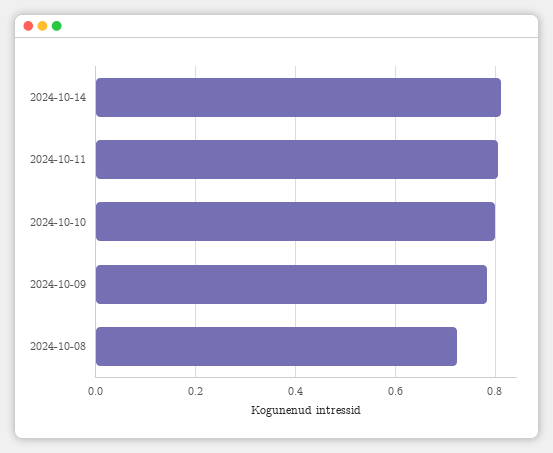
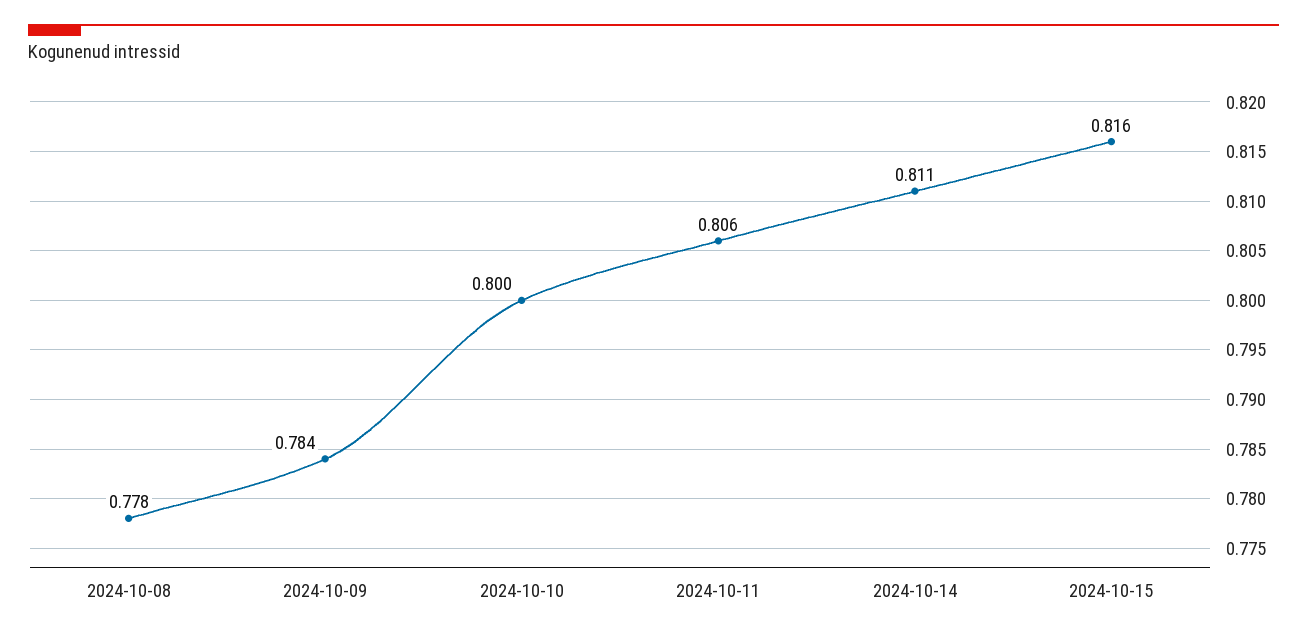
2024-10-08: 0.72 -> 0.778
2024-10-15: none -> 0.816

